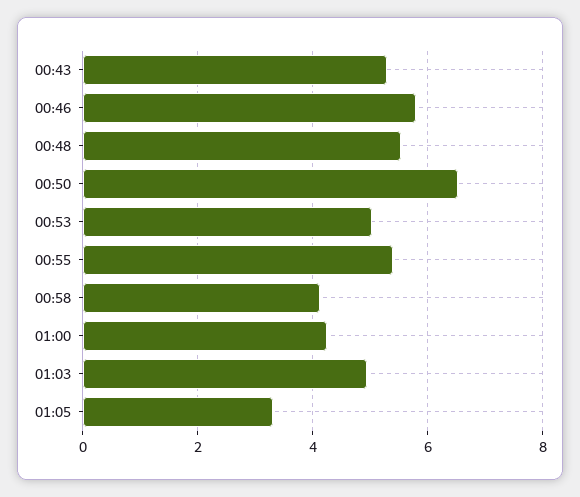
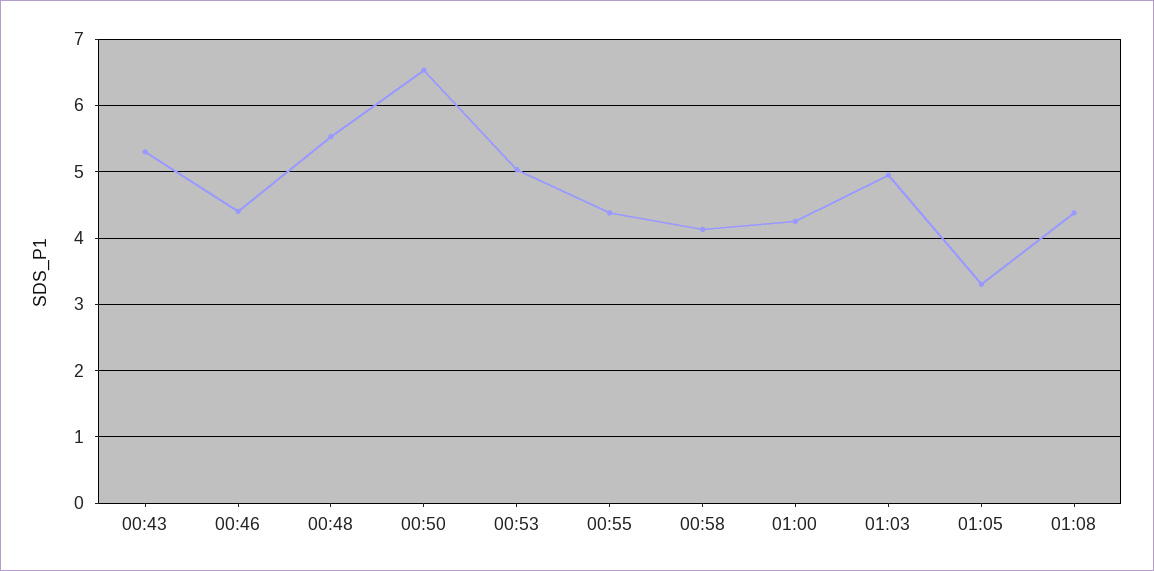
00:46: 5.8 -> 4.4
00:55: 5.4 -> 4.4
01:08: none -> 4.4

